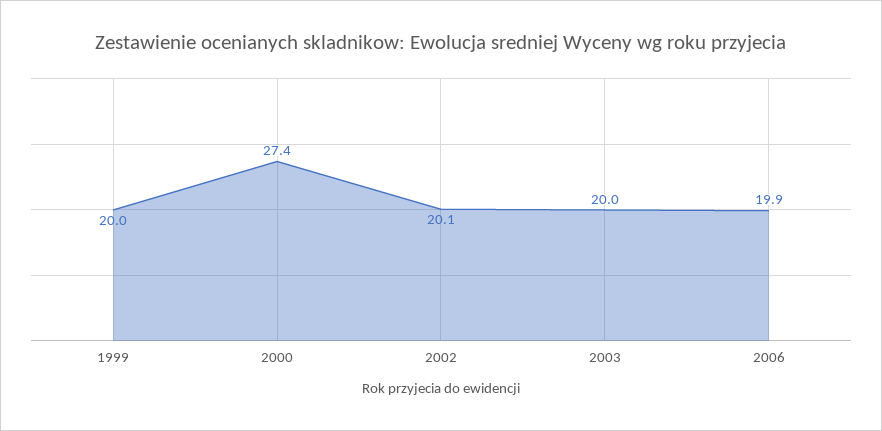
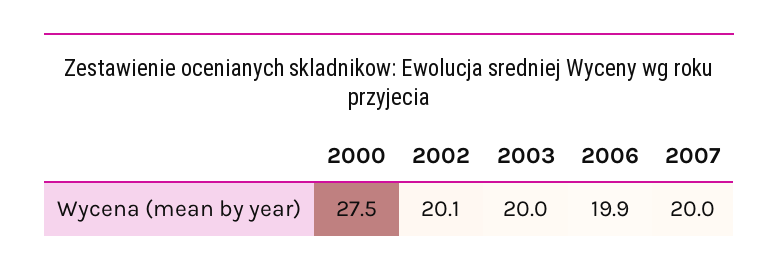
1999: 20 -> none
2000: 27.4 -> 27.5
2007: none -> 20

